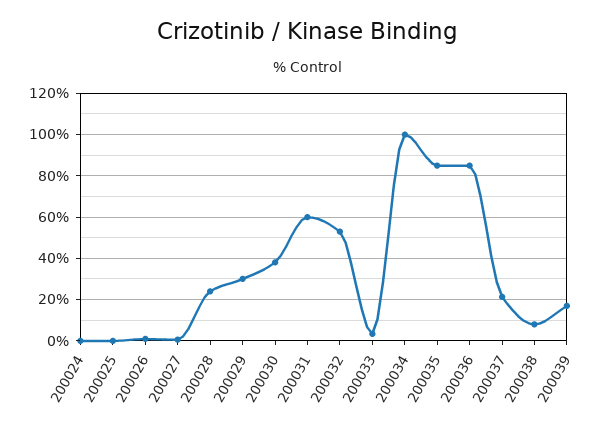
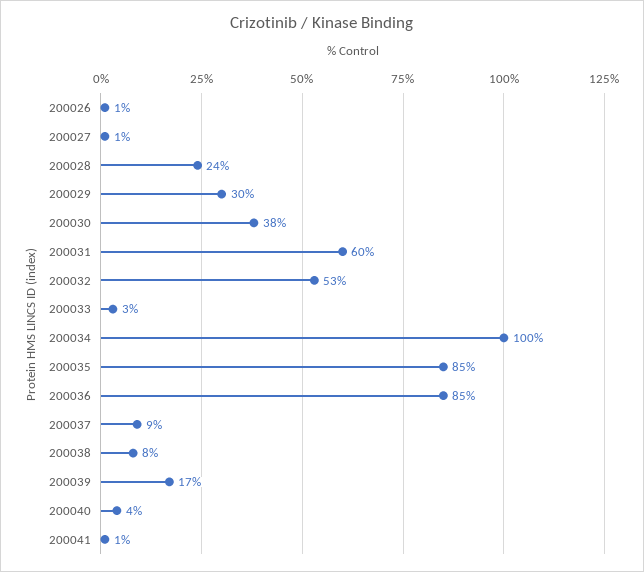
200024: 0 -> none
200025: 0 -> none
200037: 20 -> 9
200040: none -> 4
200041: none -> 1

